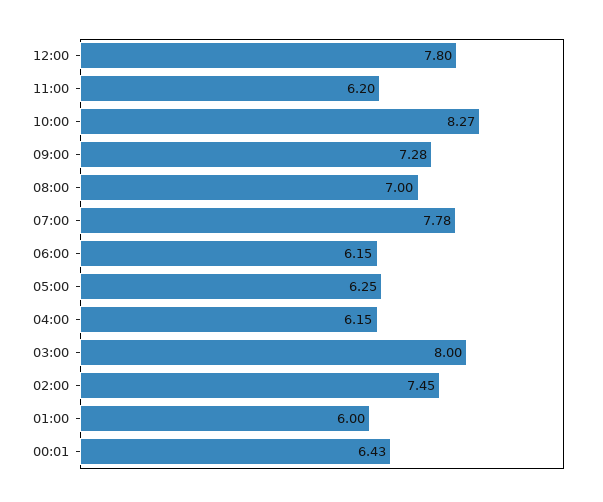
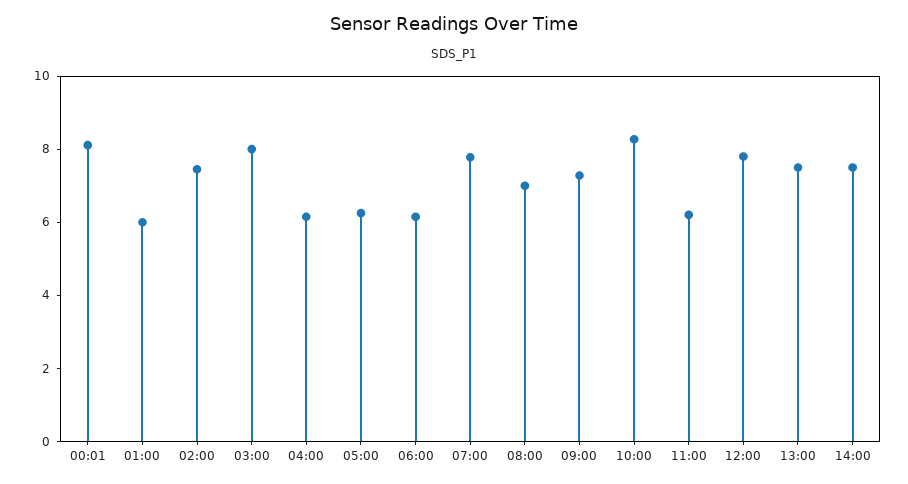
00:01: 6.43 -> 8
13:00: none -> 7.5
14:00: none -> 7.5

